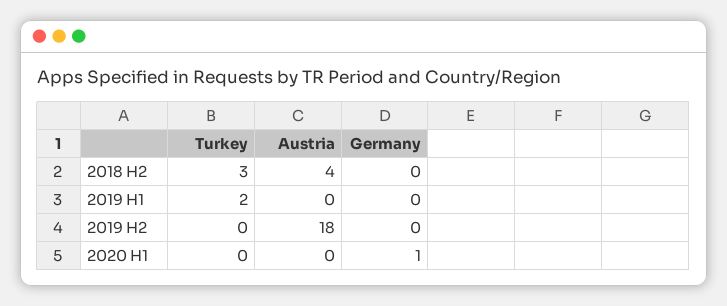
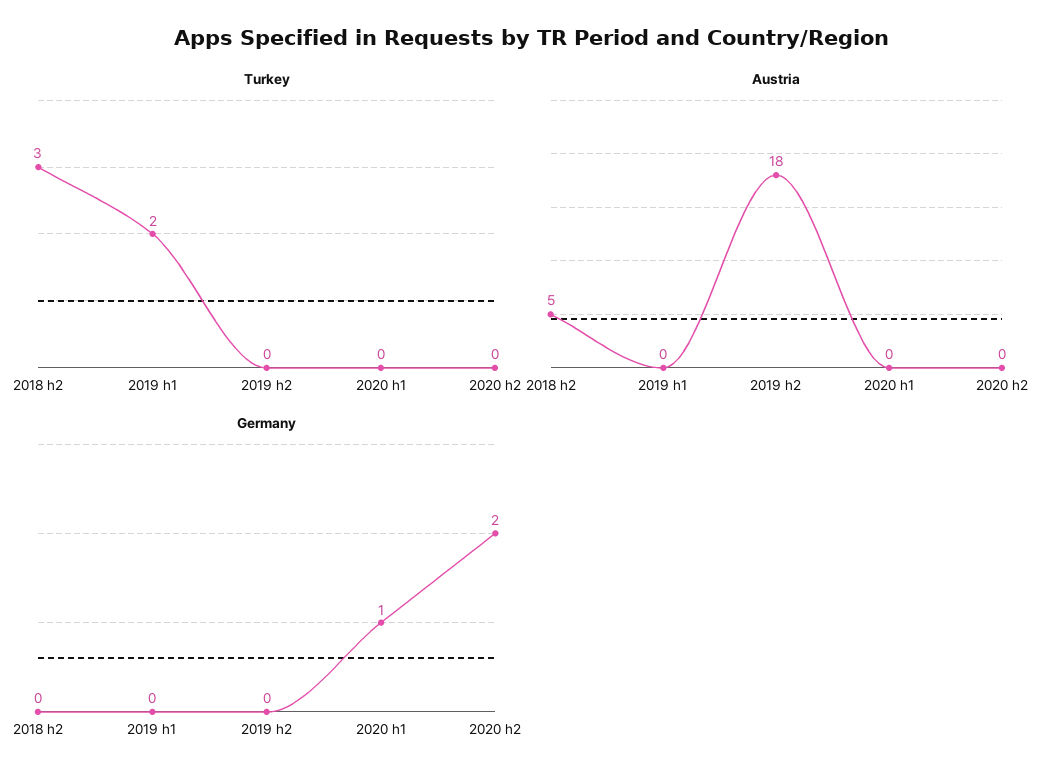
Austria, 2018 H2: 4 -> 5
Turkey, 2020 h2: none -> 0
Austria, 2020 h2: none -> 0
Germany, 2020 h2: none -> 2

